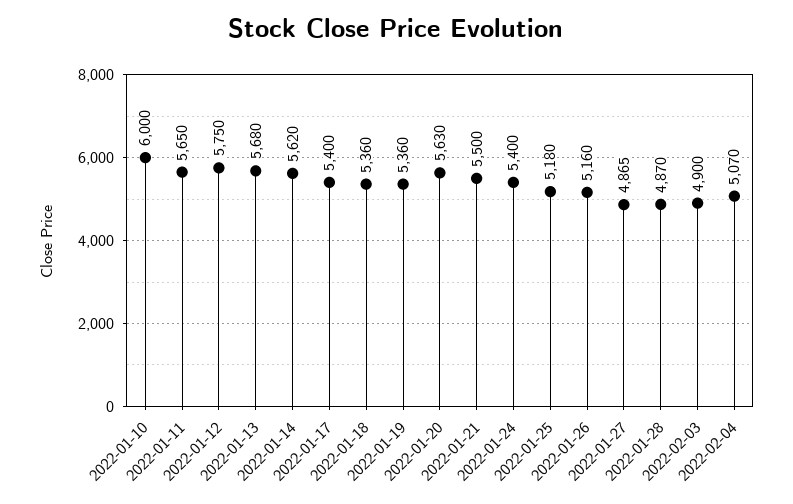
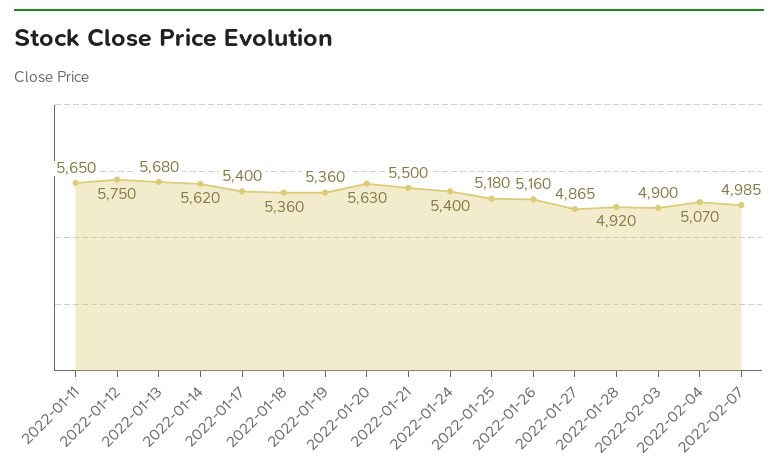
2022-01-10: 6000 -> none
2022-01-28: 4870 -> 4920
2022-02-07: none -> 4985

